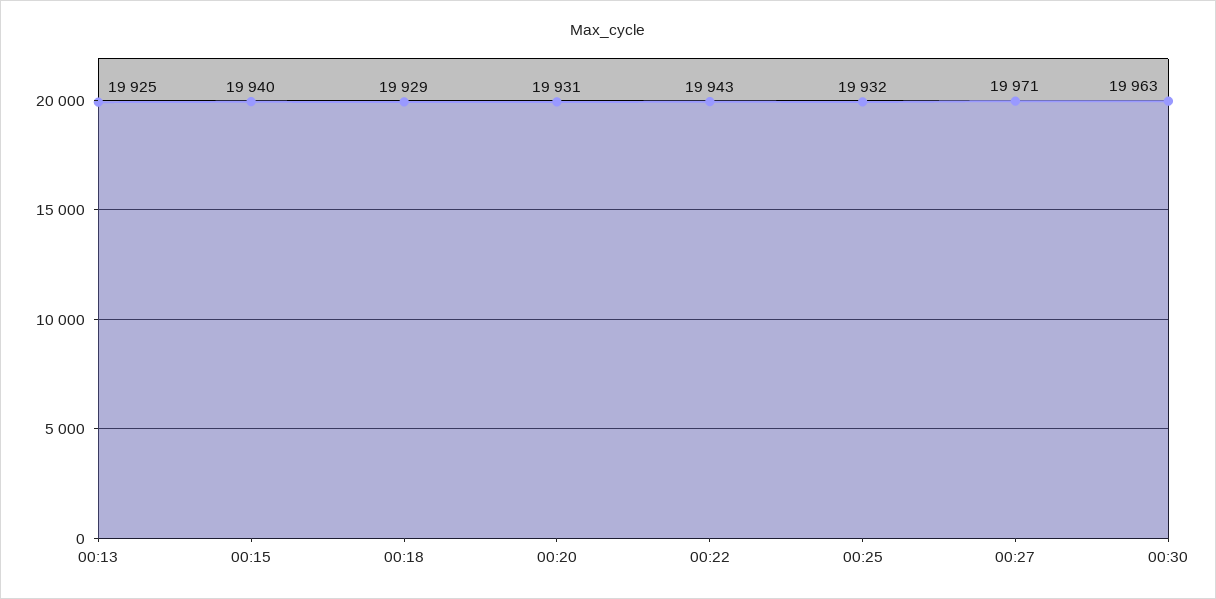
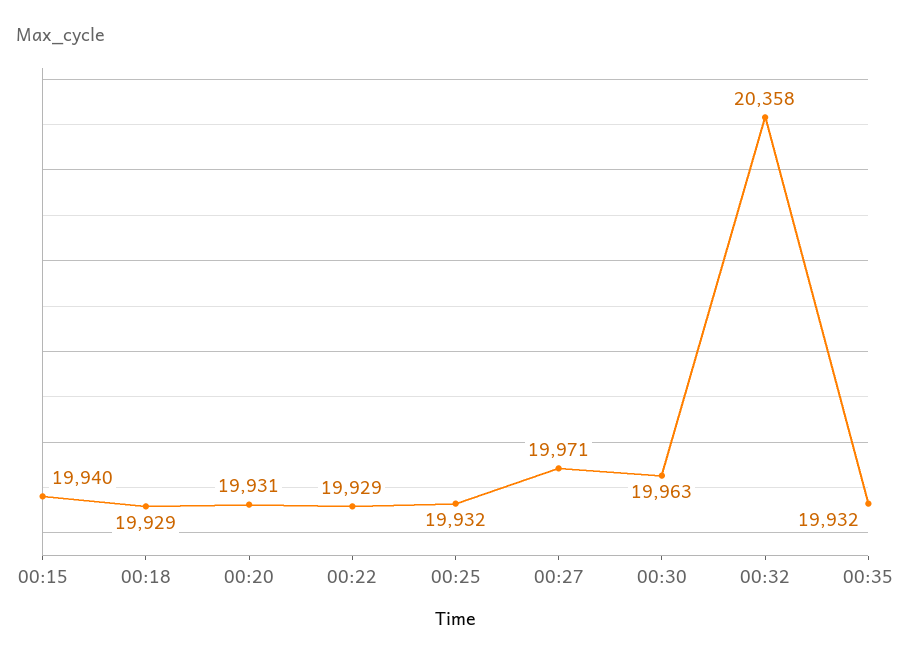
00:13: 19925 -> none
00:22: 19943 -> 19929
00:32: none -> 20358
00:35: none -> 19932

